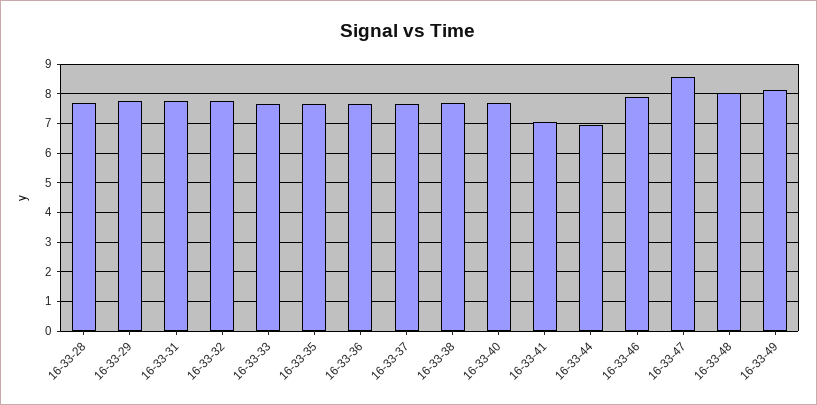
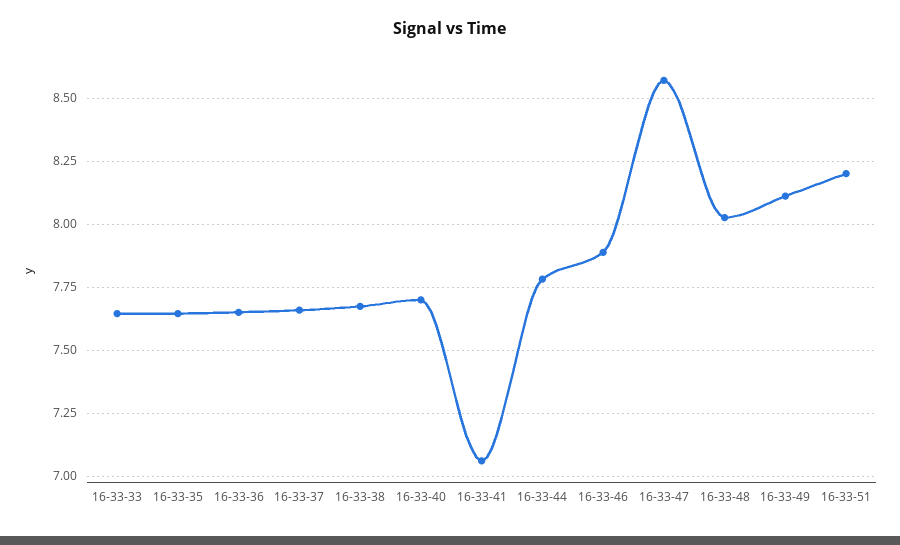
16-33-28: 7.75 -> none
16-33-29: 7.75 -> none
16-33-31: 7.75 -> none
16-33-32: 7.75 -> none
16-33-44: 7 -> 7.775
16-33-51: none -> 8.2

